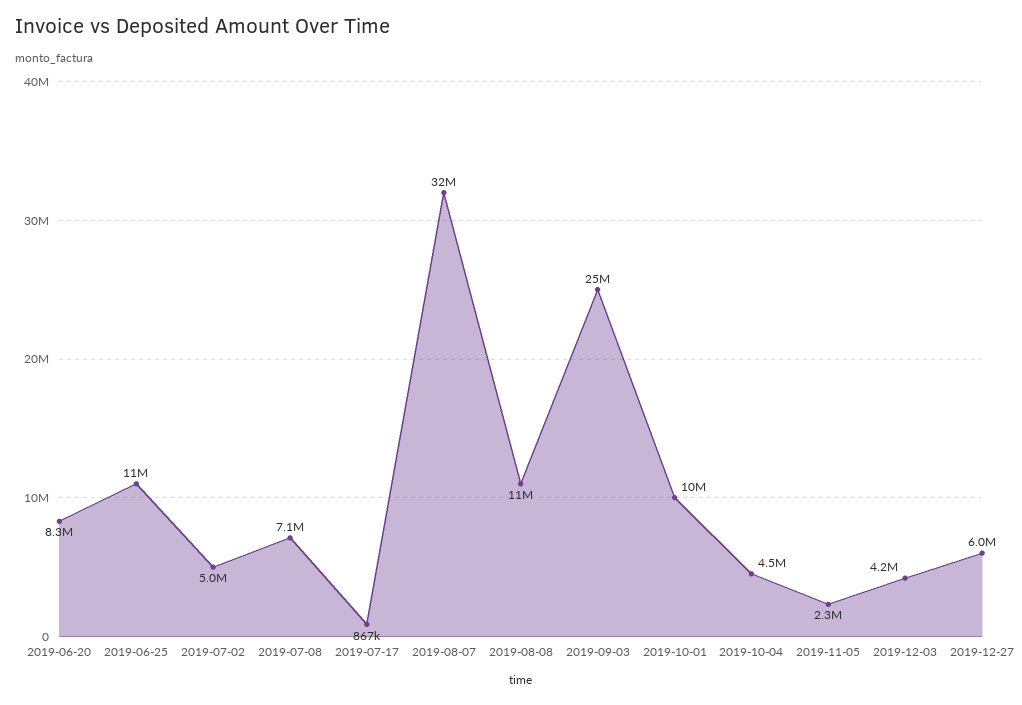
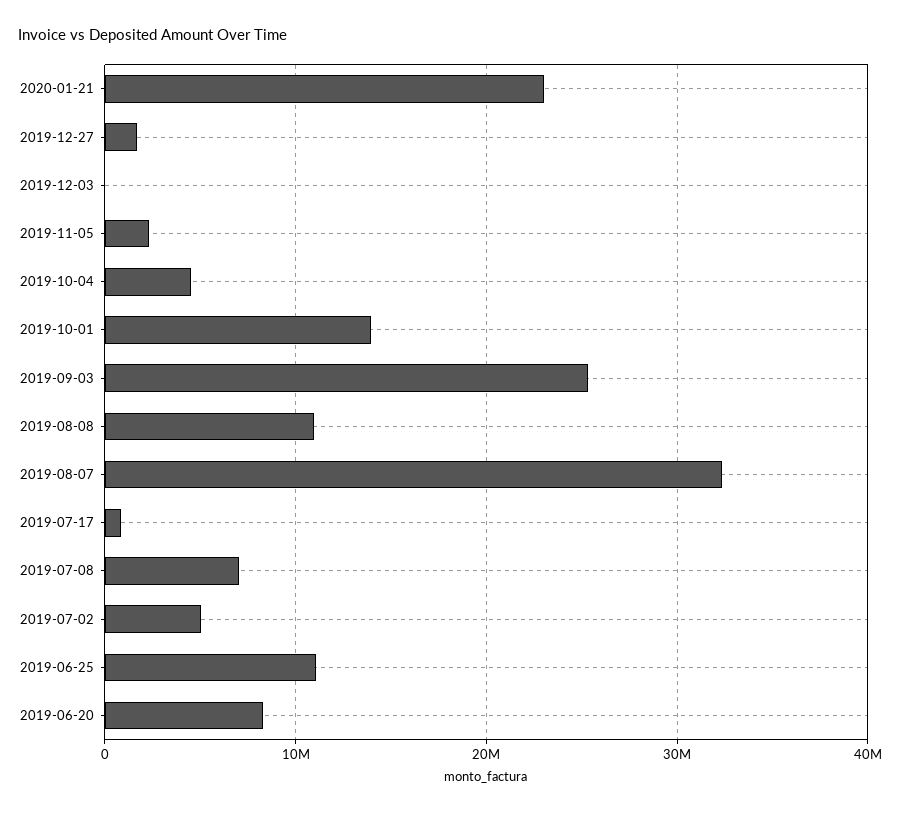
2019-10-01: 10000000 -> 14000000
2019-12-03: 4200000 -> 0
2019-12-27: 6000000 -> 2000000
2020-01-21: none -> 23000000

